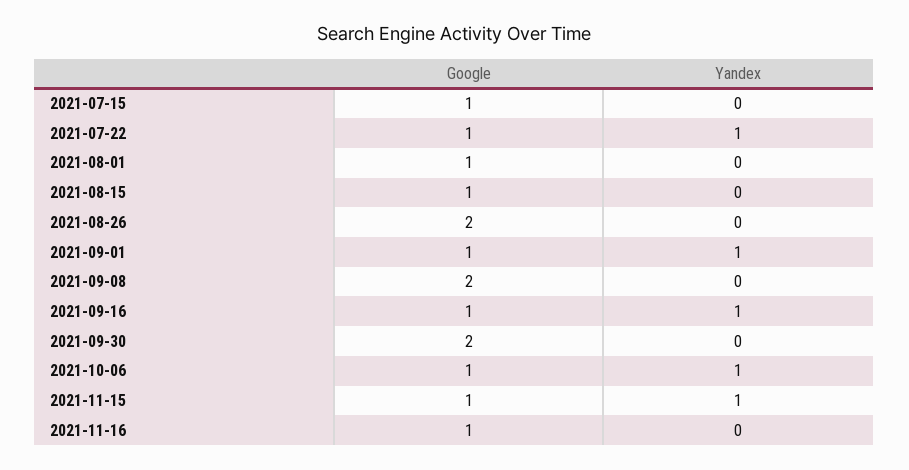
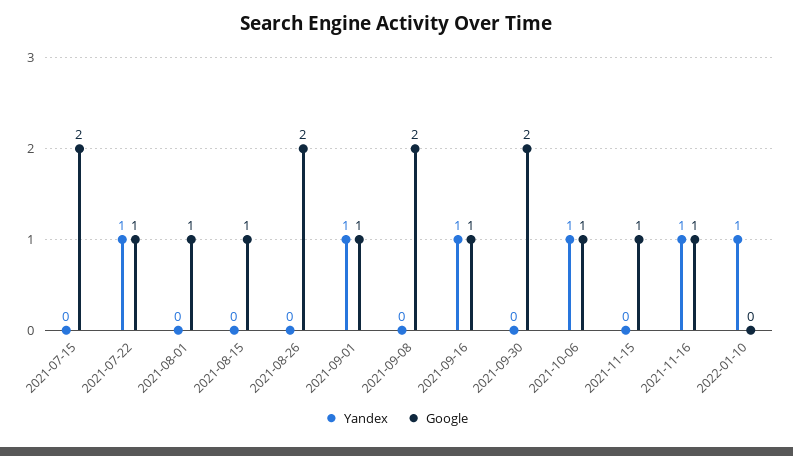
Google, 2021-07-15: 1 -> 2
Yandex, 2021-11-15: 1 -> 0
Yandex, 2021-11-16: 0 -> 1
Yandex, 2022-01-10: none -> 1
Google, 2022-01-10: none -> 0

